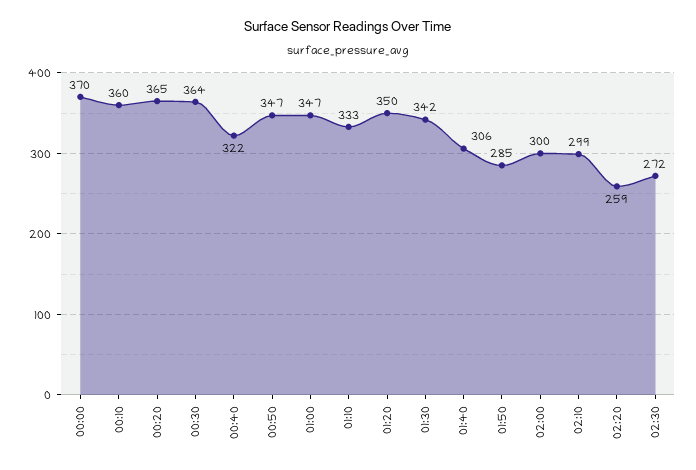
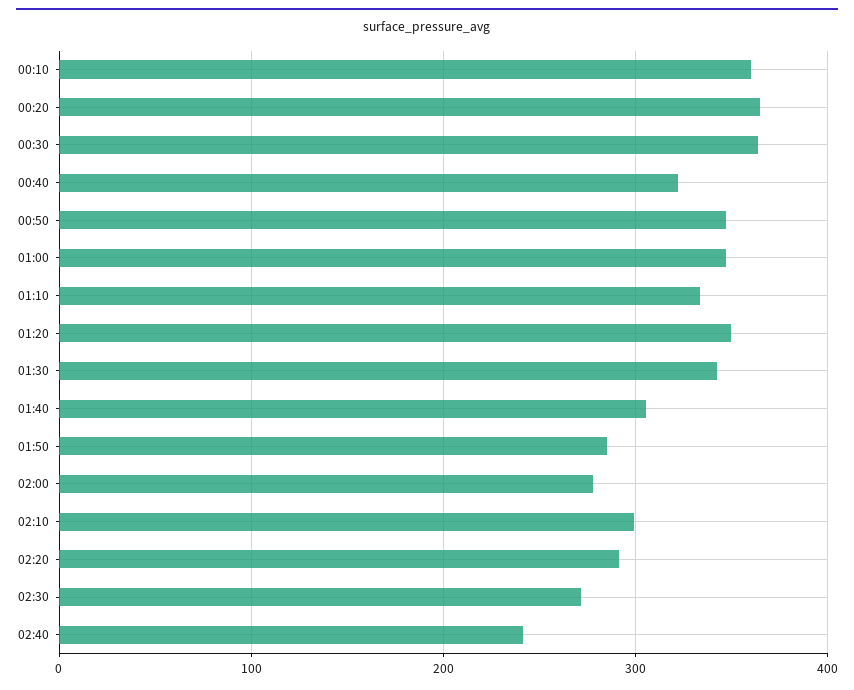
00:00: 370 -> none
02:00: 300 -> 280
02:20: 259 -> 290
02:40: none -> 240

